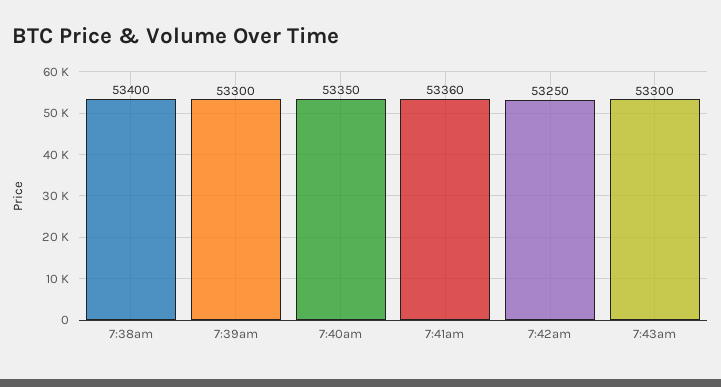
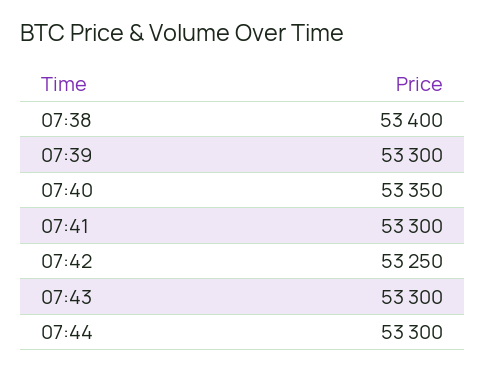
7:41am: 53360 -> 53300
07:44: none -> 53300

